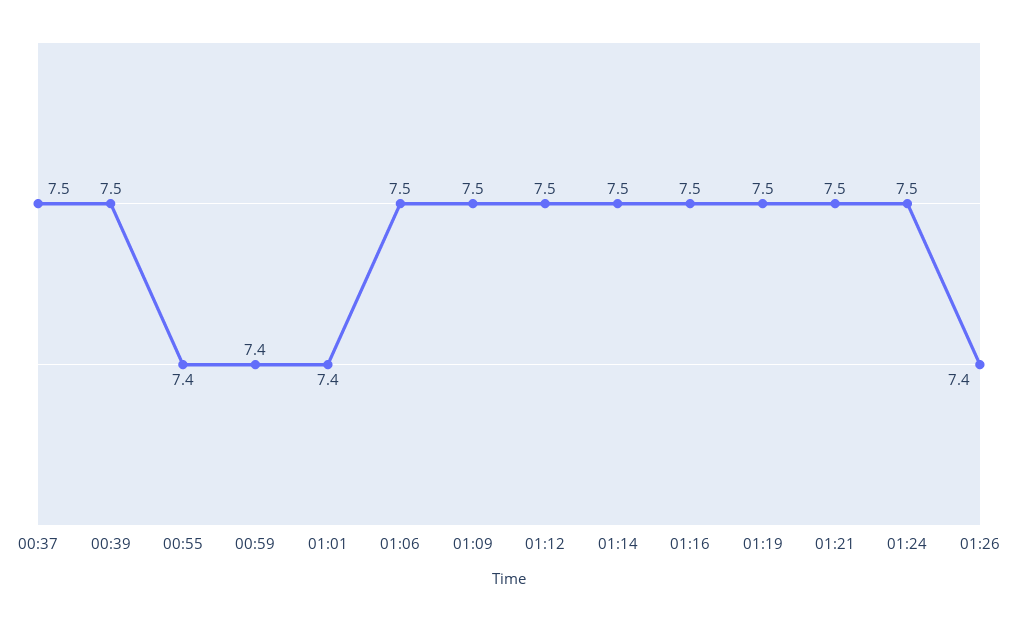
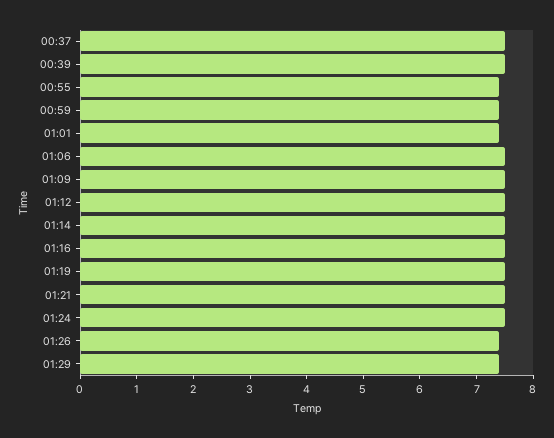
01:29: none -> 7.5

